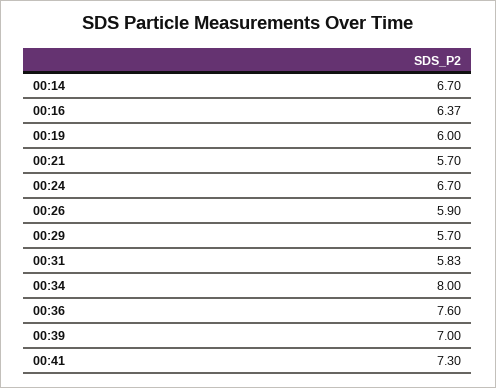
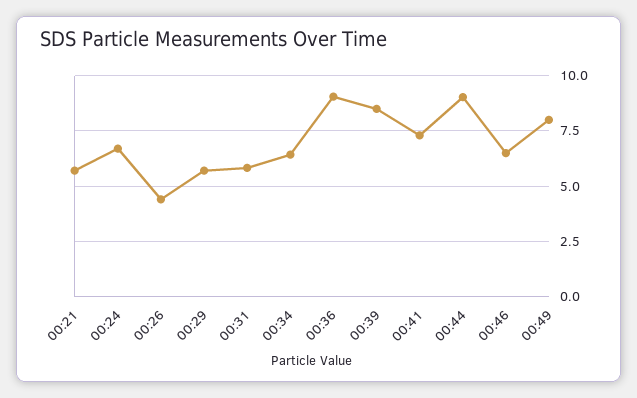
00:14: 6.7 -> none
00:16: 6.37 -> none
00:19: 6 -> none
00:26: 5.9 -> 4.5
00:34: 8 -> 6.5
00:36: 7.6 -> 9
00:39: 7 -> 8.5
00:44: none -> 9
00:46: none -> 6.5
00:49: none -> 8

